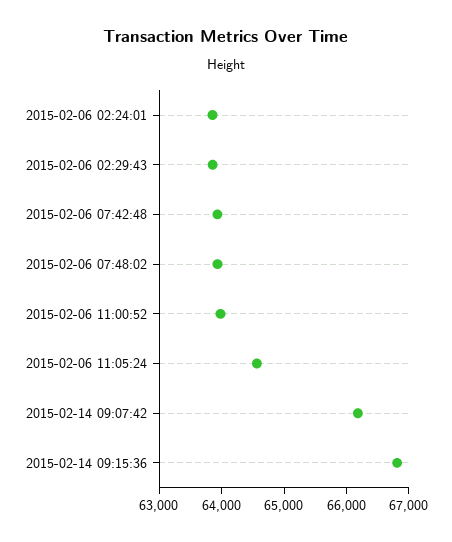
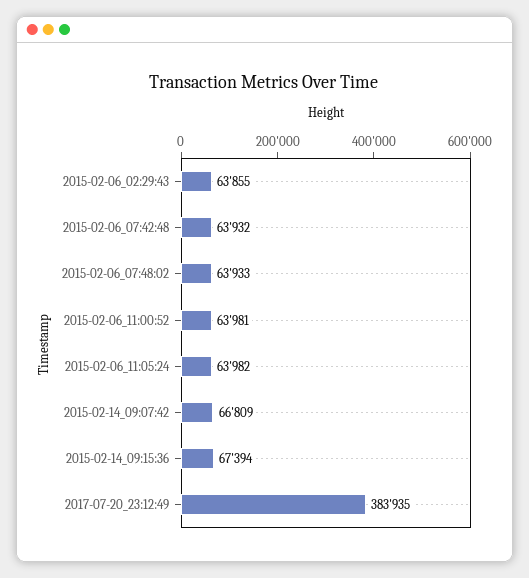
2015-02-06 02:24:01: 63800 -> none
2015-02-06 11:05:24: 64600 -> 63982
2015-02-14 09:07:42: 66200 -> 66809
2015-02-14 09:15:36: 66800 -> 67394
2017-07-20_23:12:49: none -> 383935

